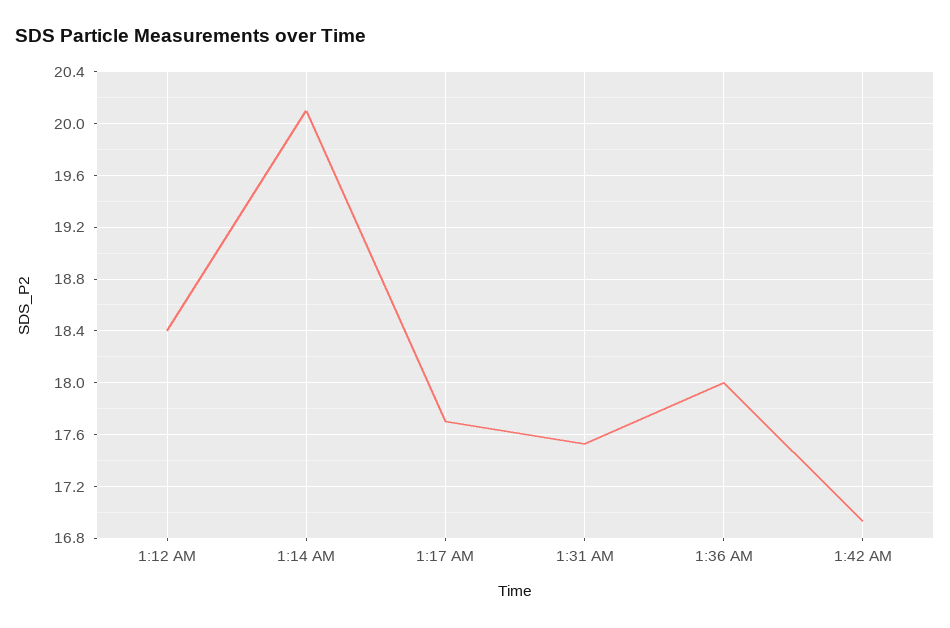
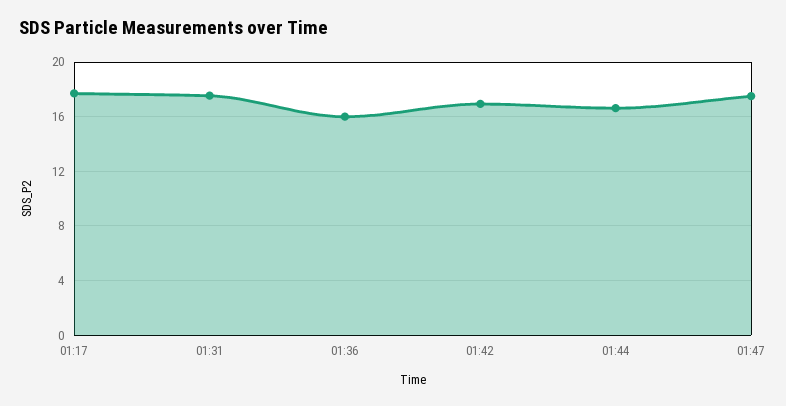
1:12 AM: 18.4 -> none
1:14 AM: 20.1 -> none
1:36 AM: 18 -> 16
01:44: none -> 16.5
01:47: none -> 17.5

